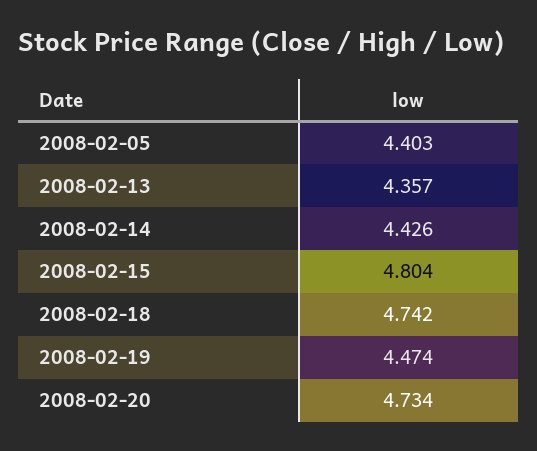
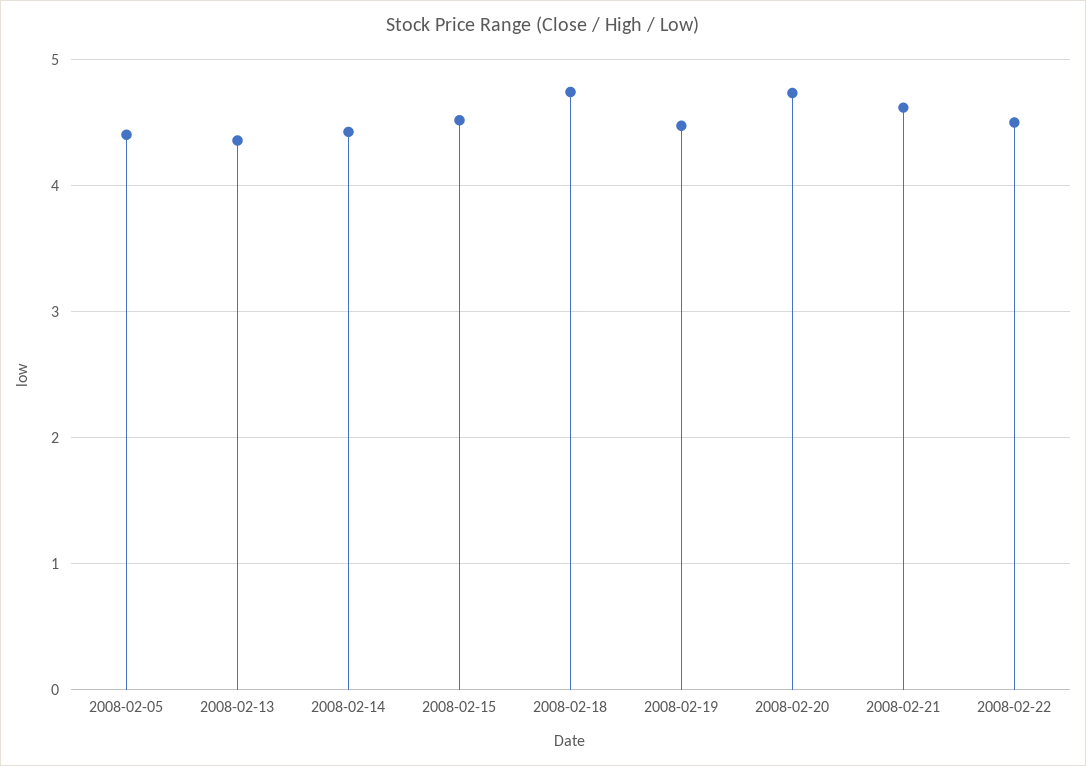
2008-02-15: 4.804 -> 4.5
2008-02-21: none -> 4.6
2008-02-22: none -> 4.5

